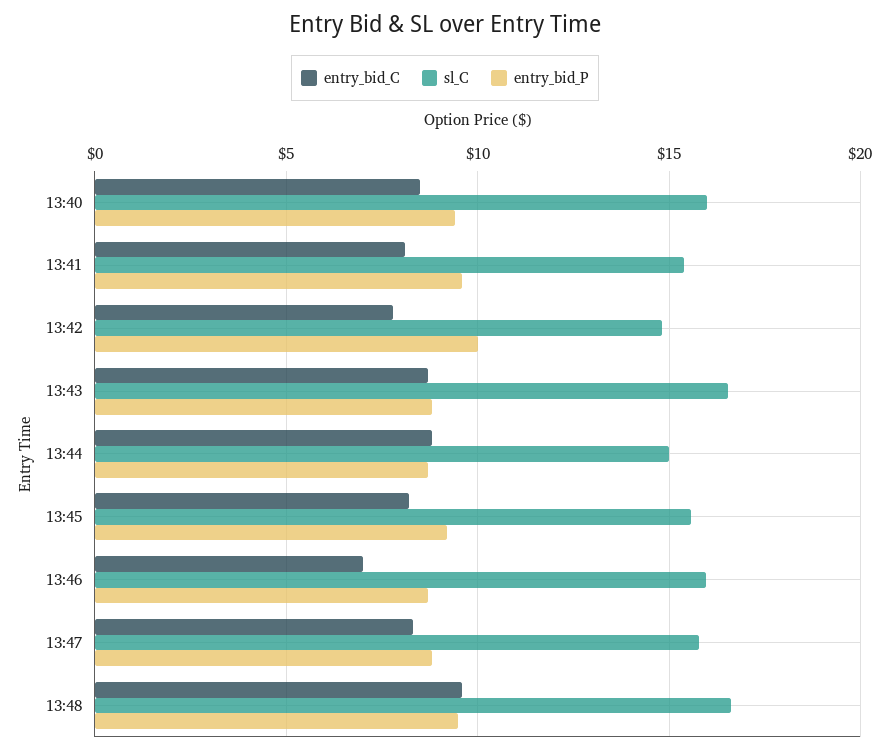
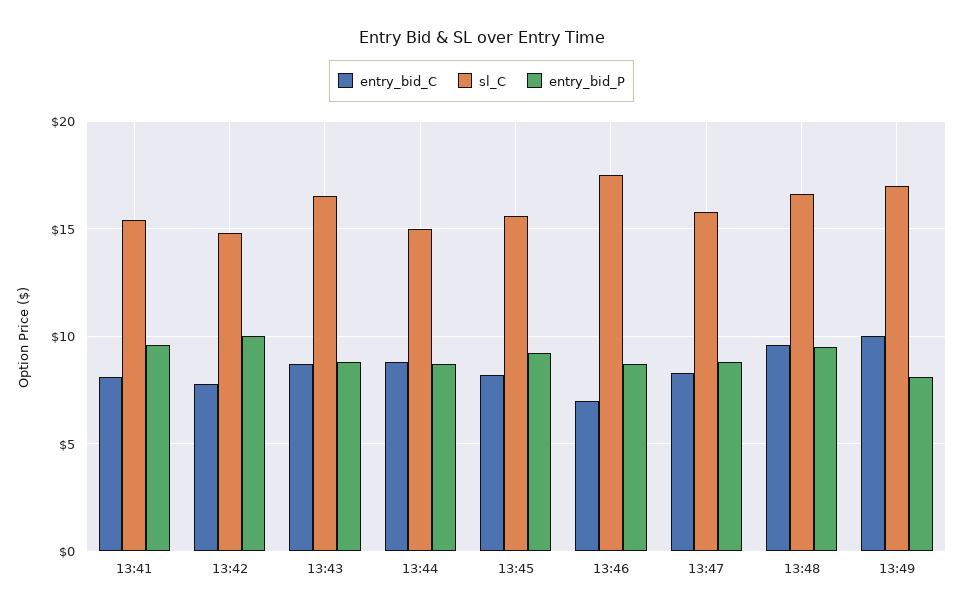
entry_bid_C, 13:40: 8.5 -> none
sl_C, 13:40: 16 -> none
entry_bid_P, 13:40: 9.5 -> none
sl_C, 13:46: 16 -> 17.5
entry_bid_C, 13:49: none -> 10
sl_C, 13:49: none -> 17
entry_bid_P, 13:49: none -> 8

